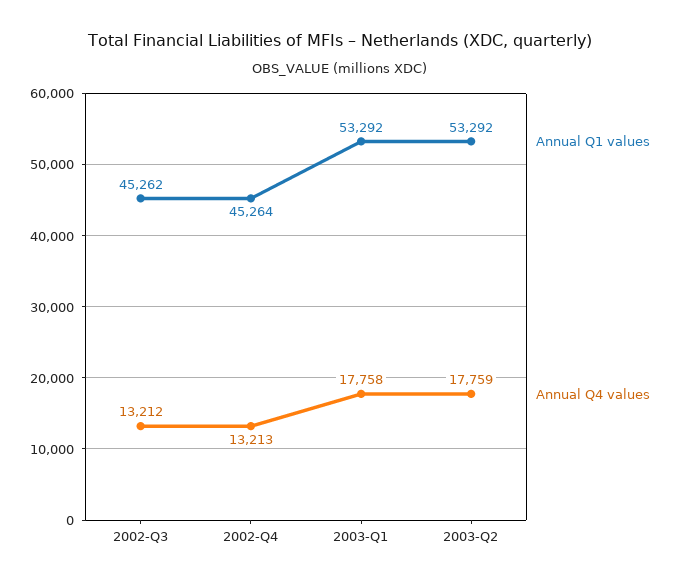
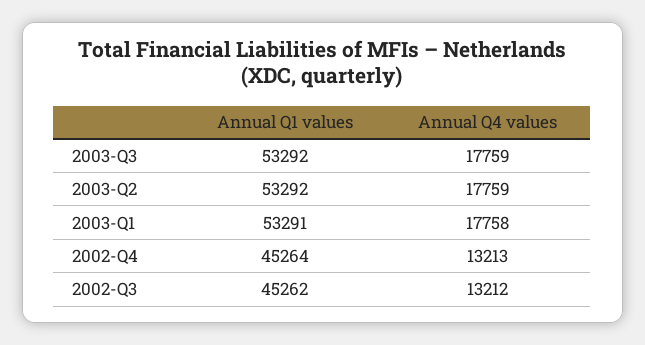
Annual Q1 values, 2003-Q1: 53292 -> 53291
Annual Q1 values, 2003-Q3: none -> 53292
Annual Q4 values, 2003-Q3: none -> 17759

